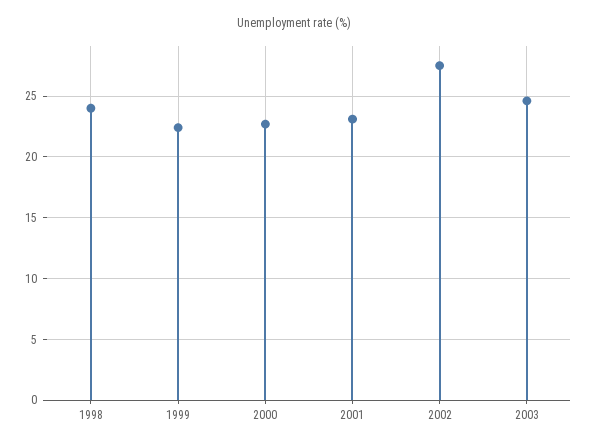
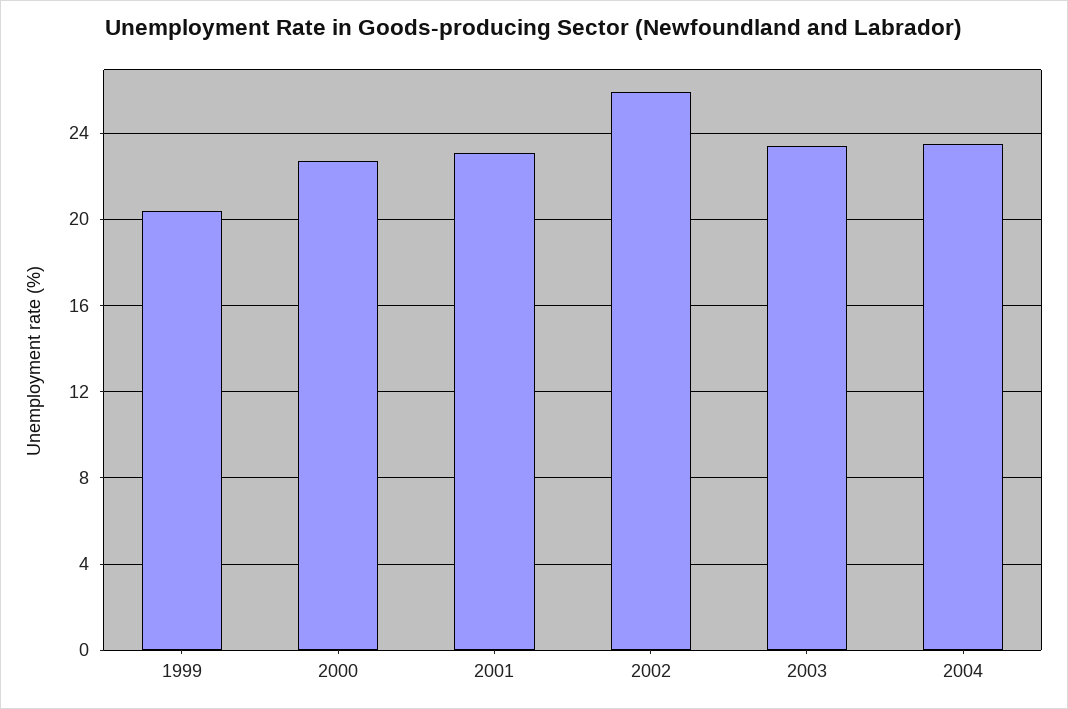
1998: 24 -> none
1999: 22.5 -> 20.5
2002: 27.5 -> 26
2003: 24.5 -> 23.5
2004: none -> 23.5

